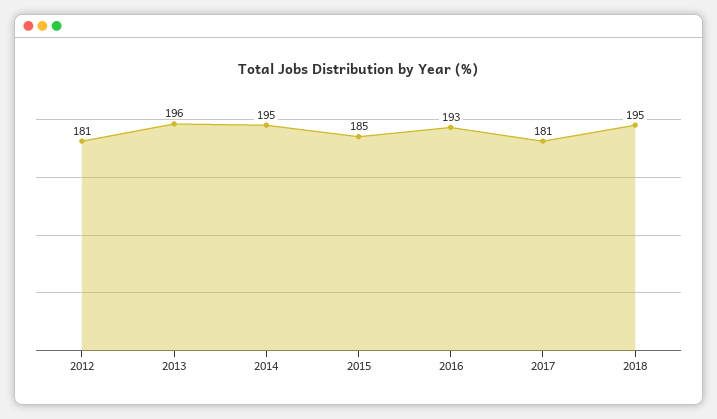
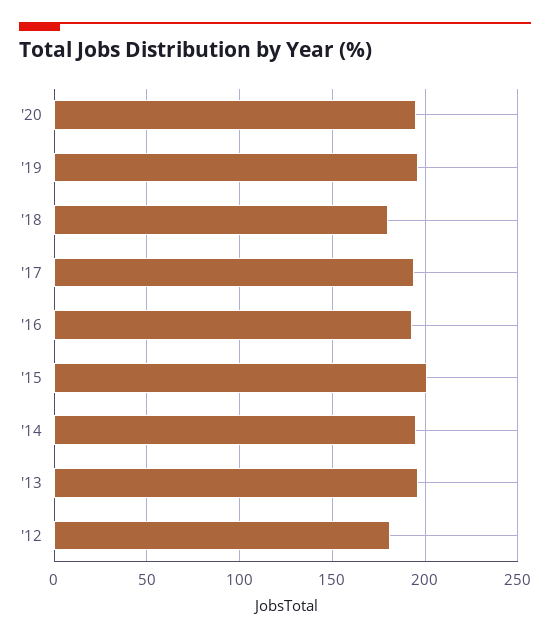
2015: 185 -> 200
2017: 181 -> 195
2018: 195 -> 180
'20: none -> 195
'19: none -> 195

